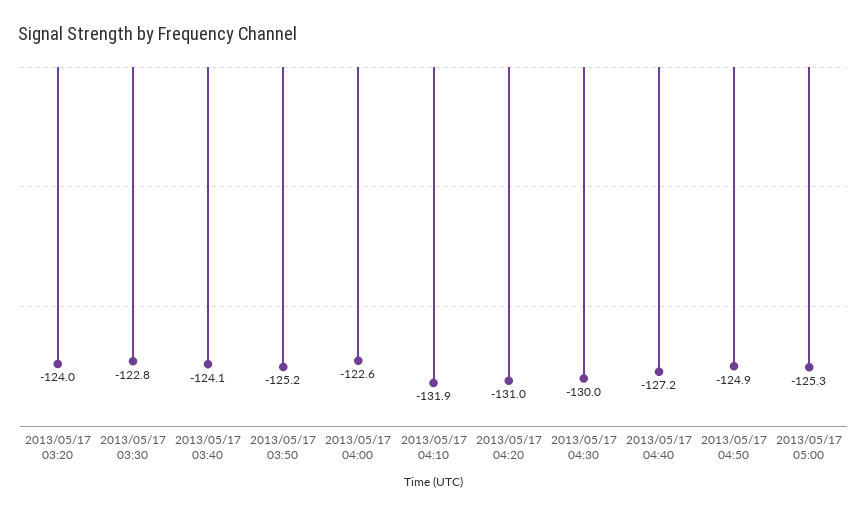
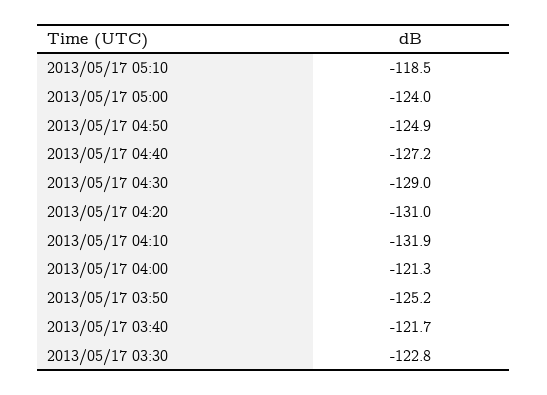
2013/05/17 03:20: -124 -> none
2013/05/17 03:40: -124.1 -> -121.7
2013/05/17 04:00: -122.6 -> -121.3
2013/05/17 04:30: -130 -> -129
2013/05/17 05:00: -125.3 -> -124
2013/05/17 05:10: none -> -118.5

